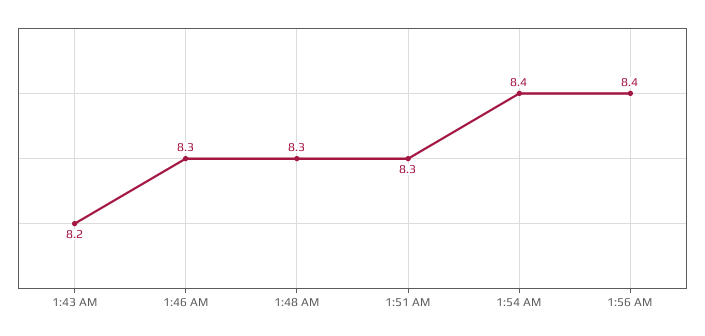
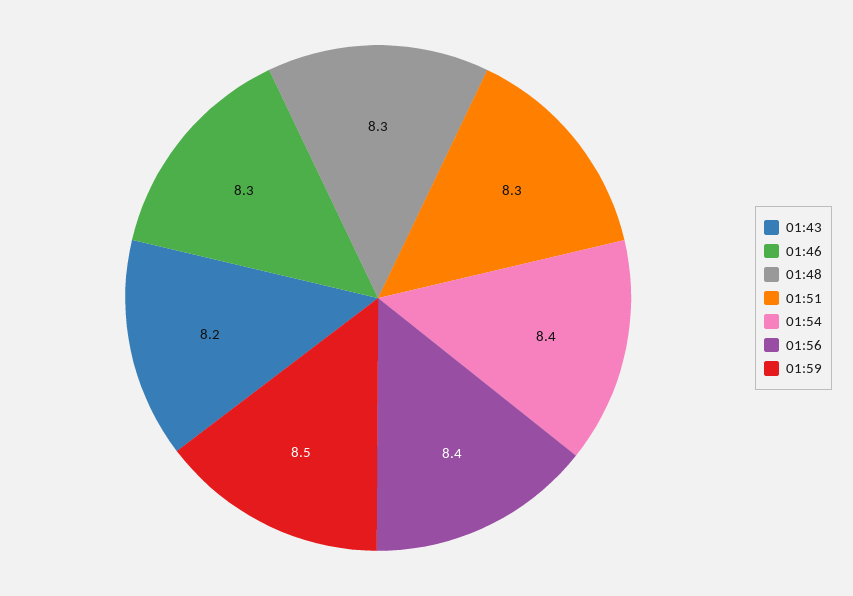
01:59: none -> 8.5

